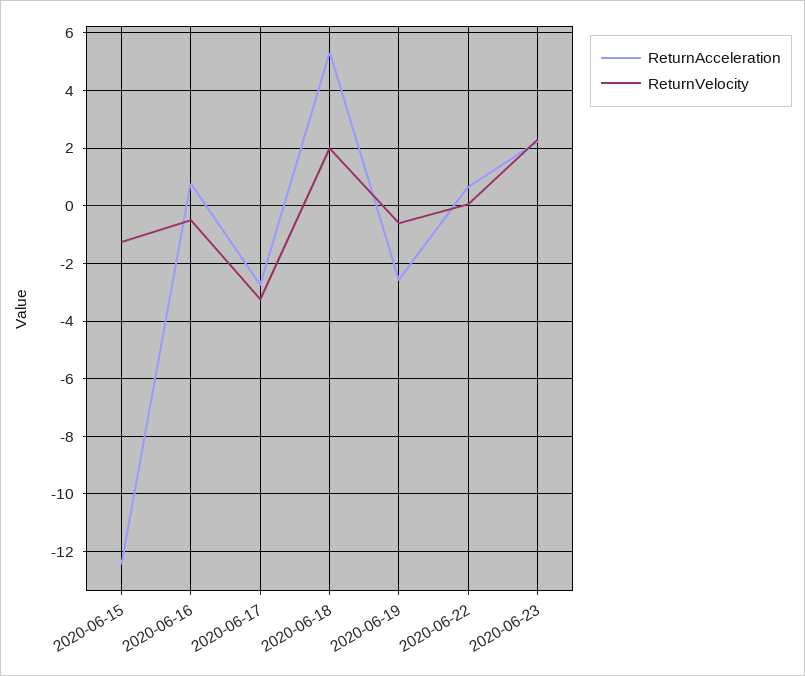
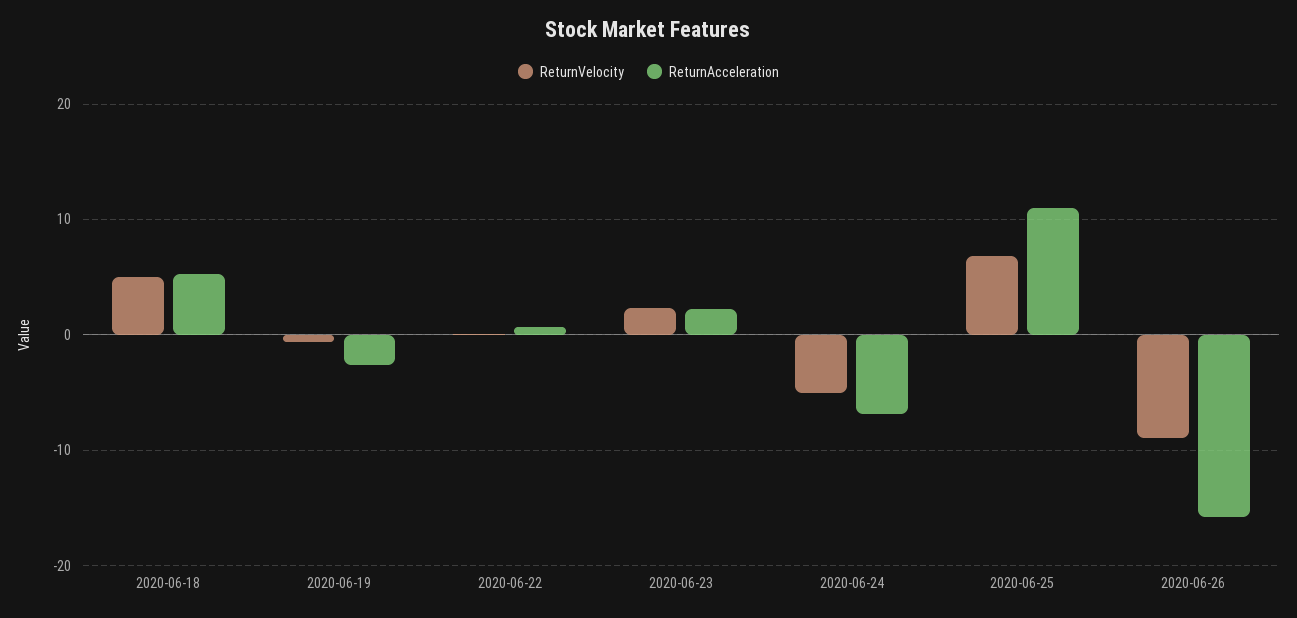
ReturnAcceleration, 2020-06-15: -12.5 -> none
ReturnVelocity, 2020-06-15: -1.25 -> none
ReturnAcceleration, 2020-06-16: 0.75 -> none
ReturnVelocity, 2020-06-16: -0.5 -> none
ReturnAcceleration, 2020-06-17: -2.75 -> none
ReturnVelocity, 2020-06-17: -3.25 -> none
ReturnVelocity, 2020-06-18: 2 -> 5
ReturnVelocity, 2020-06-24: none -> -5
ReturnAcceleration, 2020-06-24: none -> -7
ReturnVelocity, 2020-06-25: none -> 7
ReturnAcceleration, 2020-06-25: none -> 11
ReturnVelocity, 2020-06-26: none -> -9
ReturnAcceleration, 2020-06-26: none -> -16

